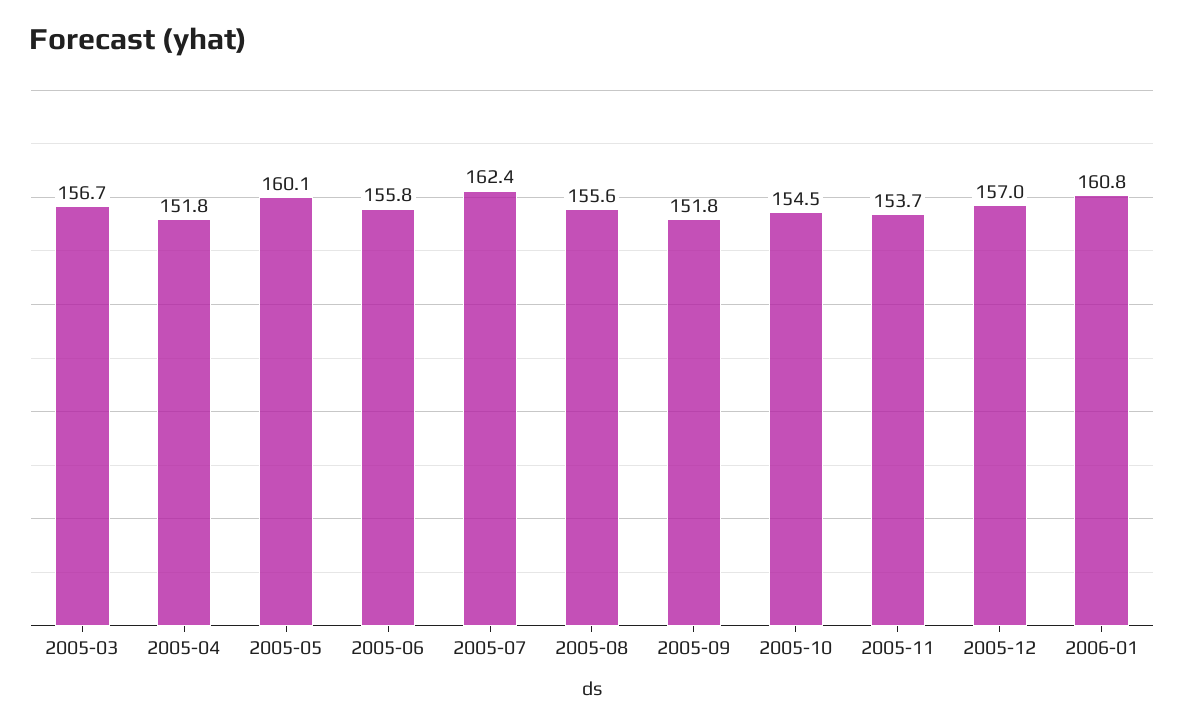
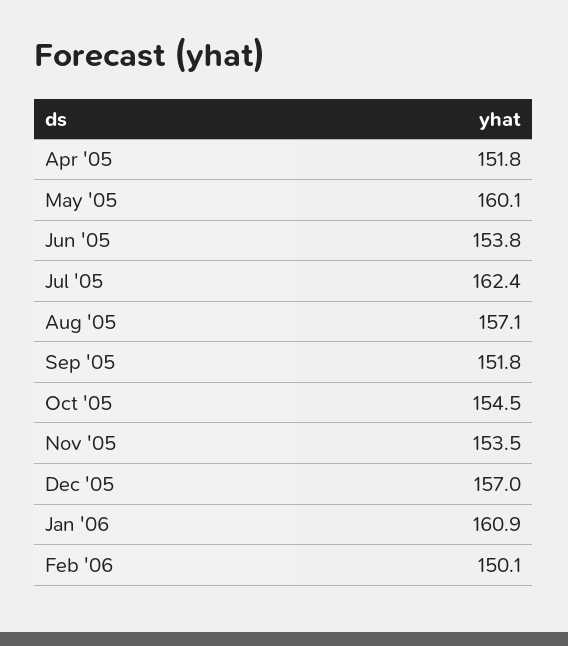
2005-03: 156.7 -> none
2005-06: 155.8 -> 153.8
2005-08: 155.6 -> 157.1
2005-11: 153.7 -> 153.5
2006-01: 160.8 -> 160.9
Feb '06: none -> 150.1

